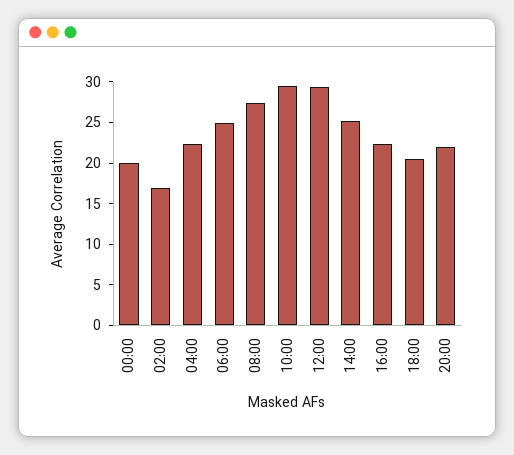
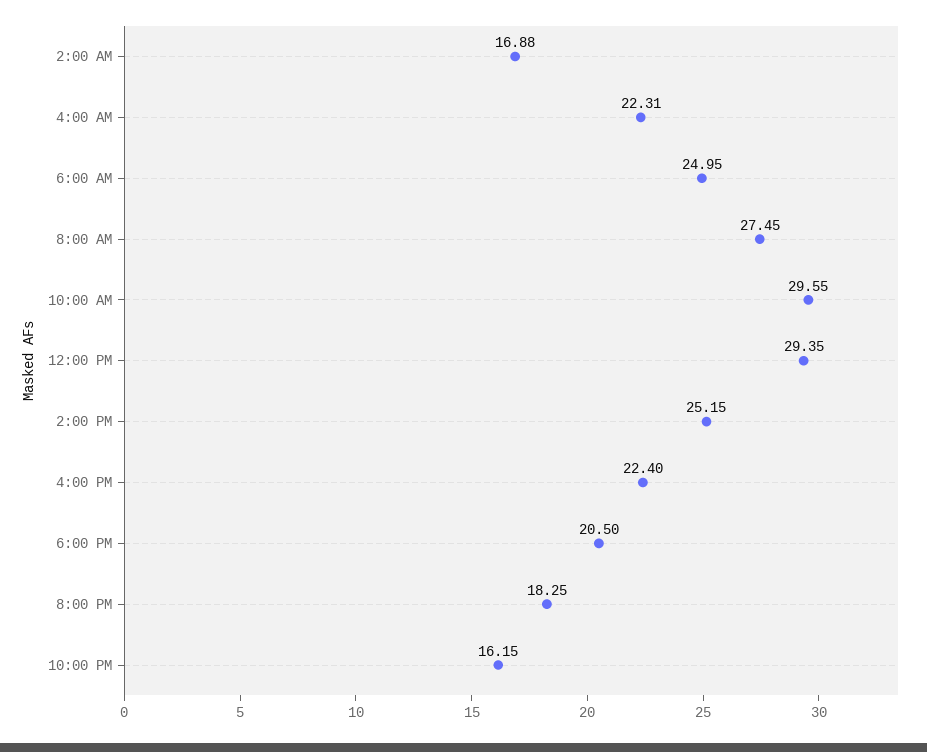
00:00: 20 -> none
20:00: 22 -> 18.25
10:00 PM: none -> 16.15

